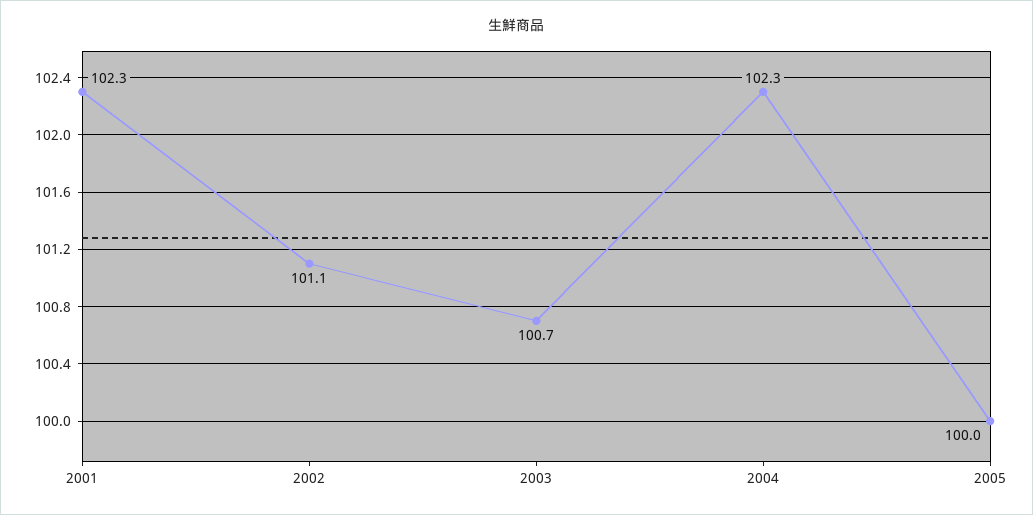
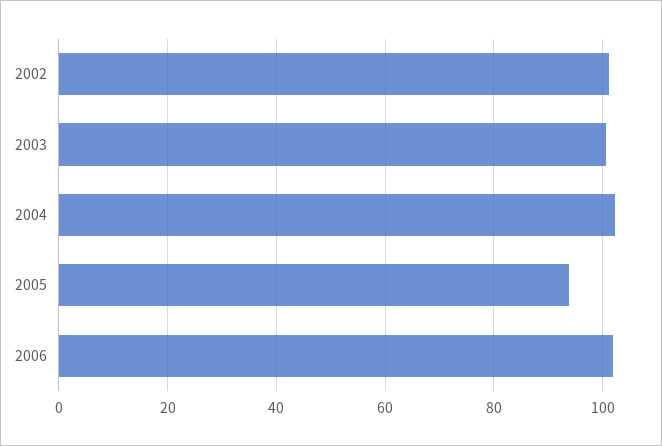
2001: 102.3 -> none
2005: 100 -> 94
2006: none -> 102

